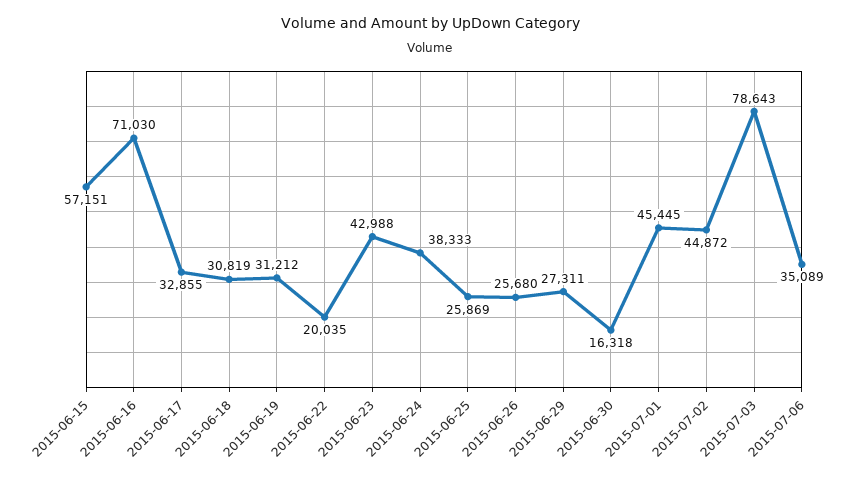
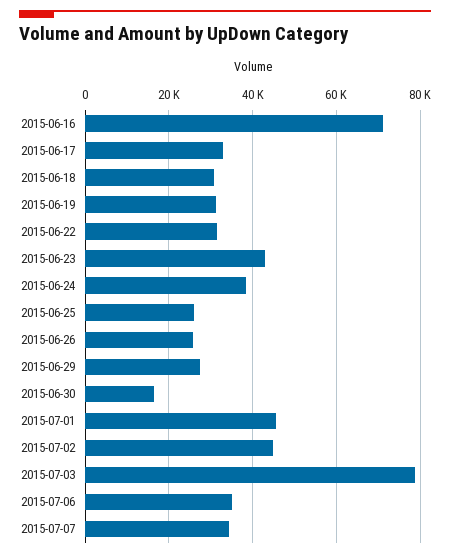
2015-06-15: 57151 -> none
2015-06-22: 20035 -> 32000
2015-07-07: none -> 34000

